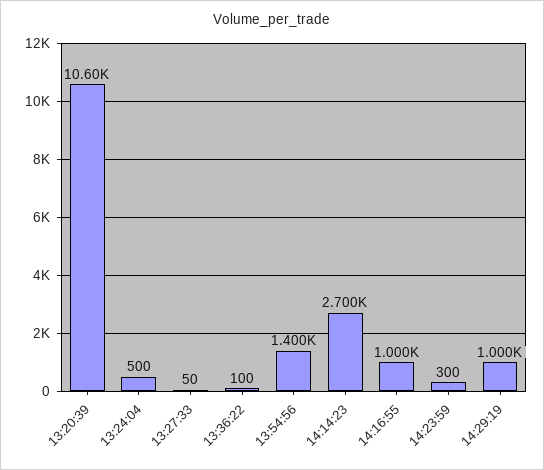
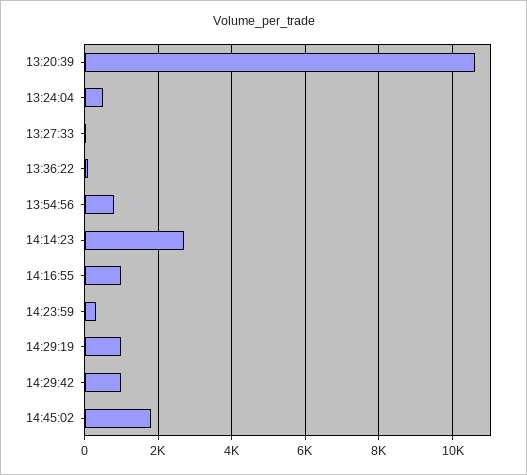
13:54:56: 1400 -> 800
14:29:42: none -> 1000
14:45:02: none -> 1800

